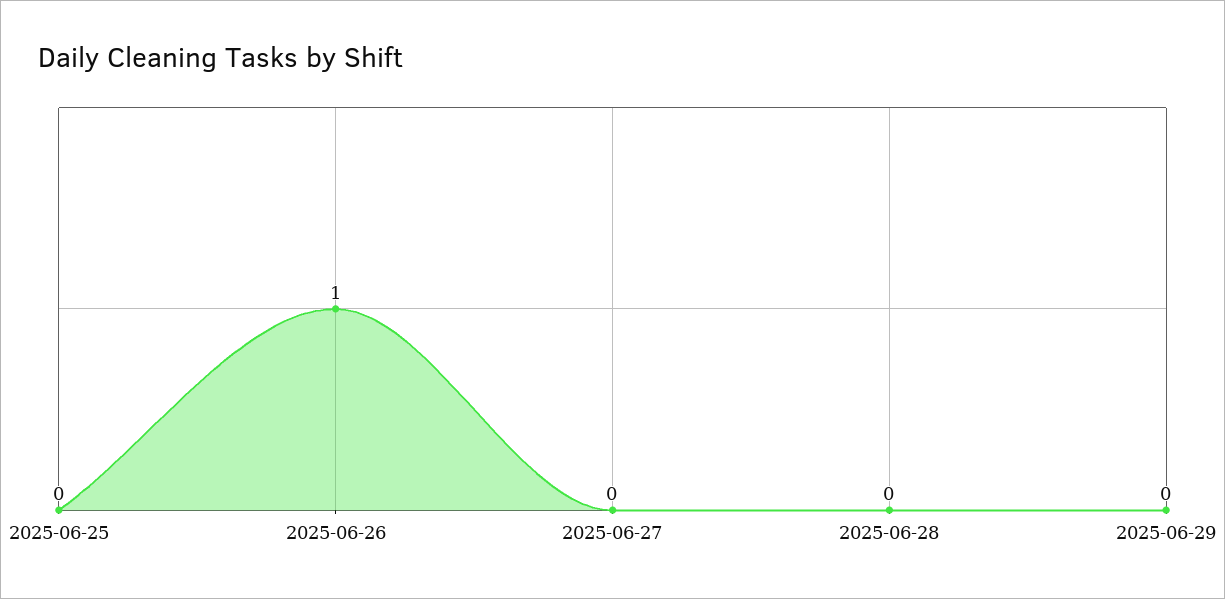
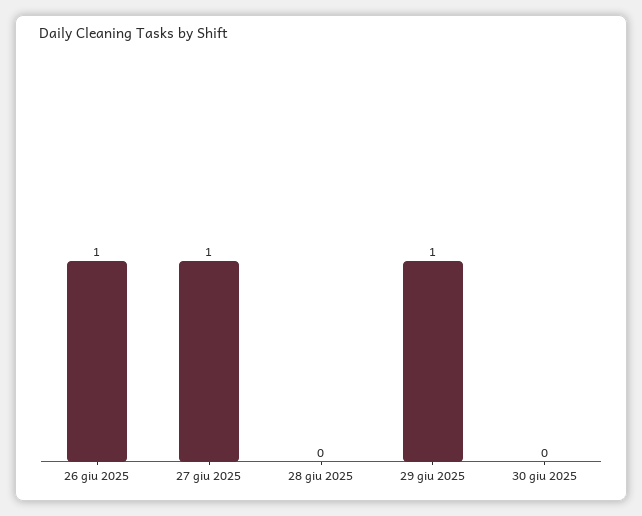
2025-06-25: 0 -> none
2025-06-27: 0 -> 1
2025-06-29: 0 -> 1
30 giu 2025: none -> 0

